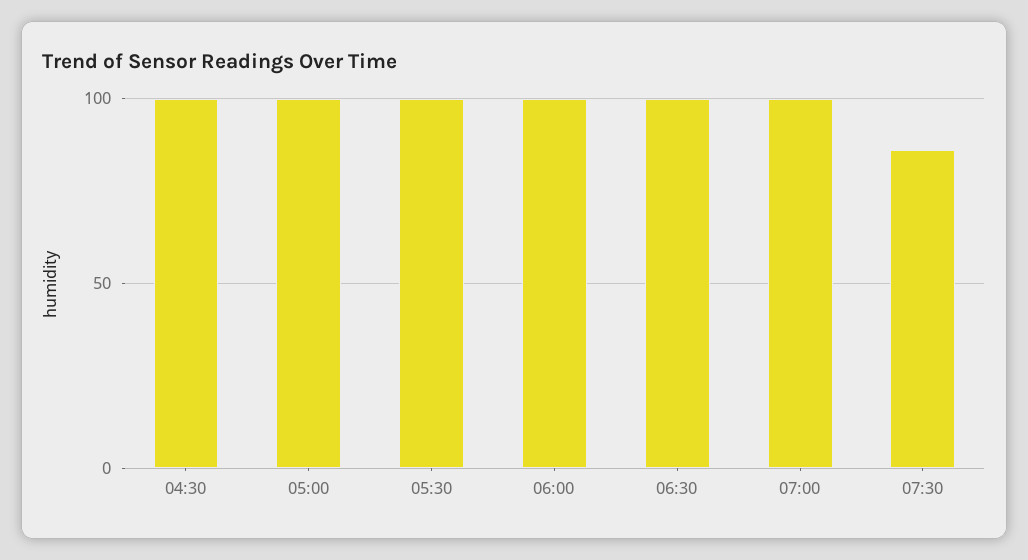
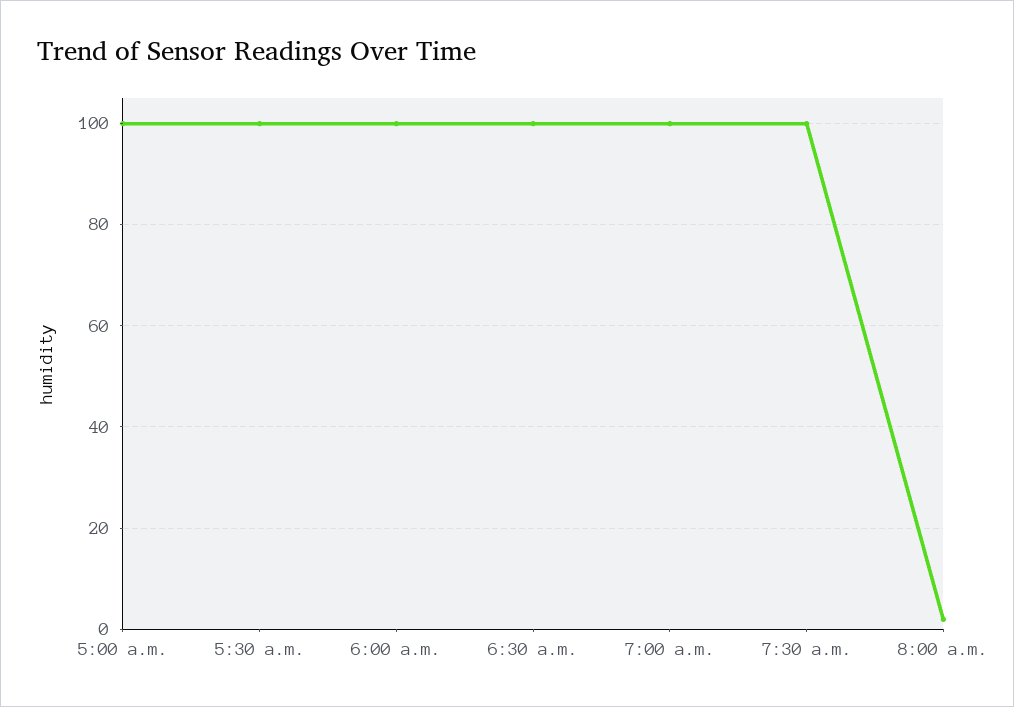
04:30: 100 -> none
07:30: 85 -> 100
8:00 a.m.: none -> 2

